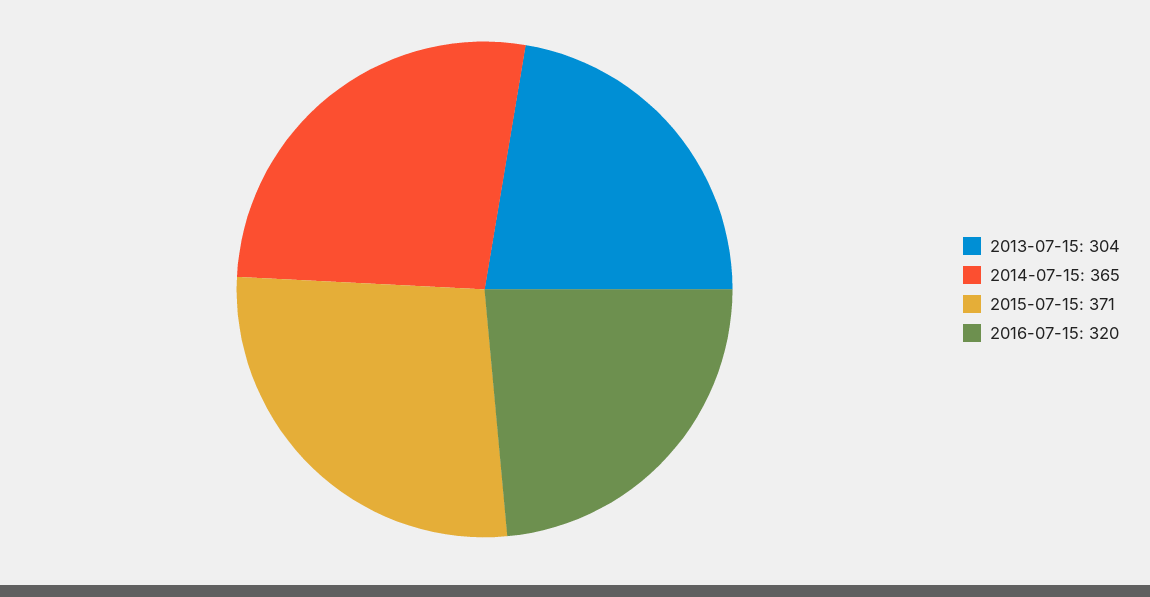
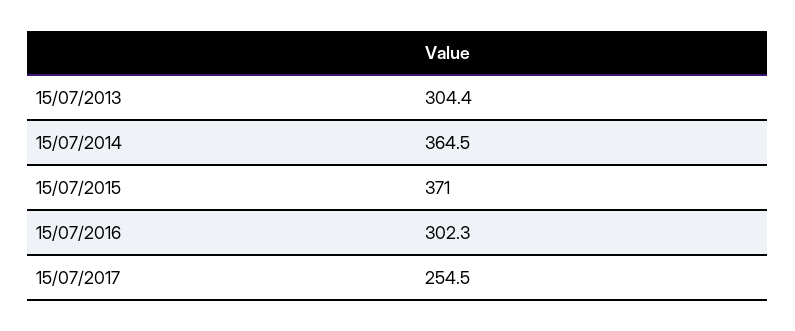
2016-07-15: 320 -> 302.3
15/07/2017: none -> 254.5

